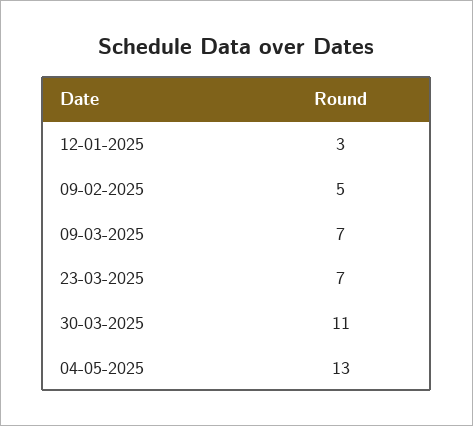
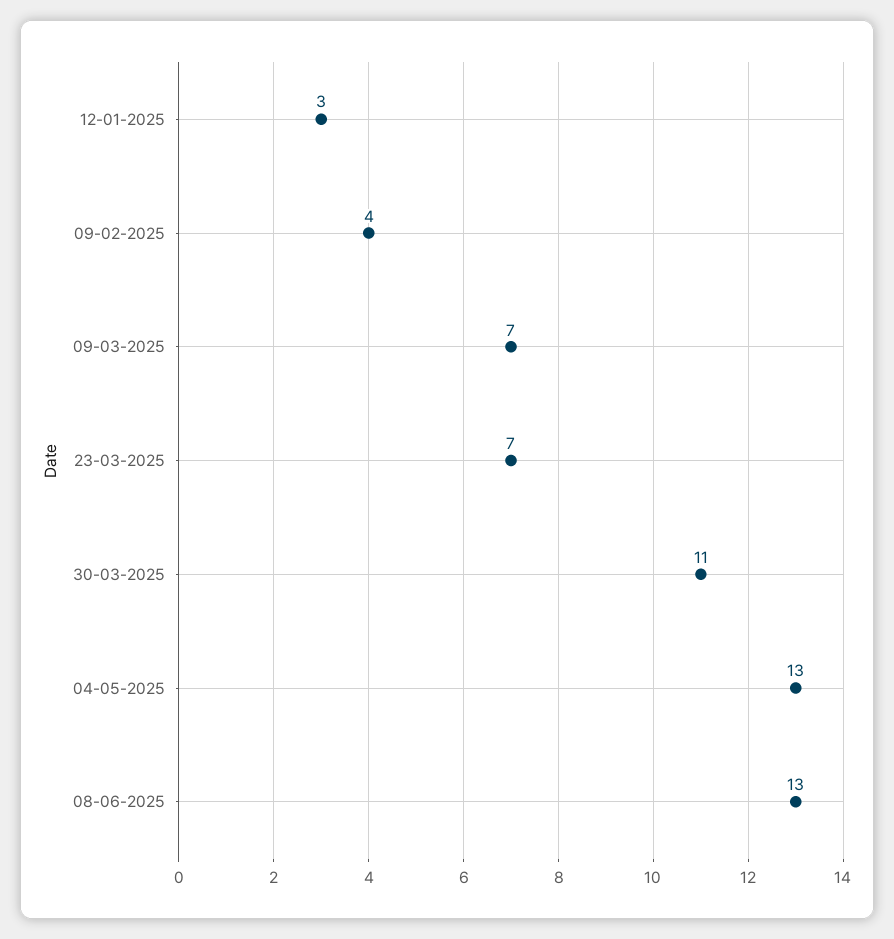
09-02-2025: 5 -> 4
08-06-2025: none -> 13

